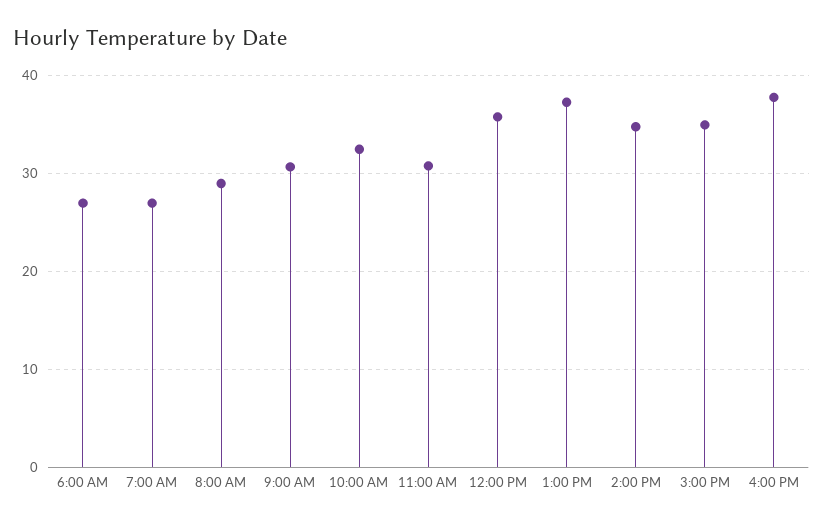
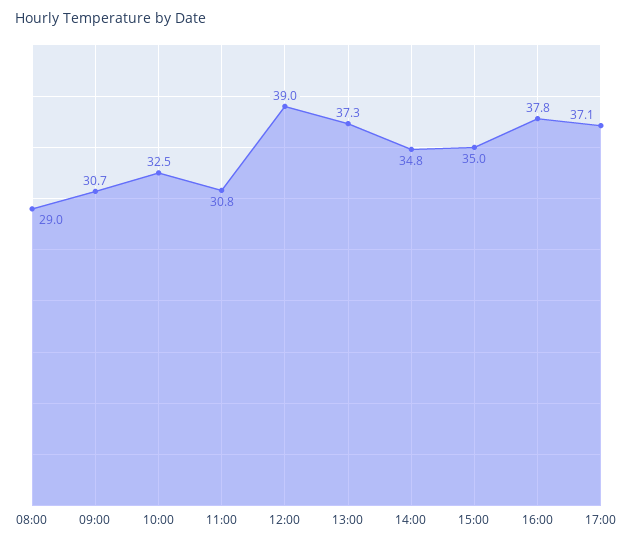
6:00 AM: 27 -> none
7:00 AM: 27 -> none
12:00 PM: 36 -> 39
17:00: none -> 37.1

